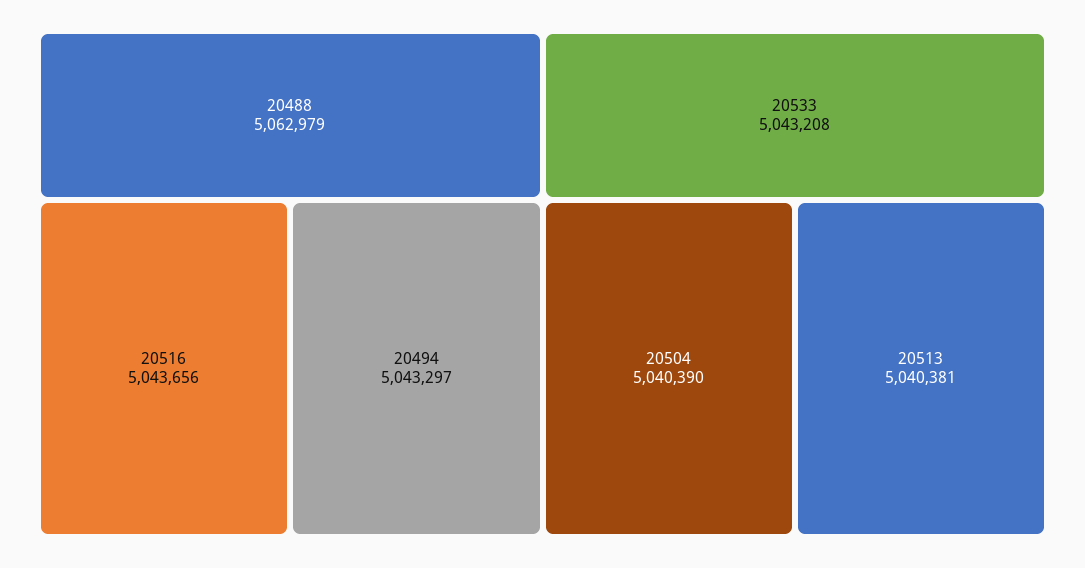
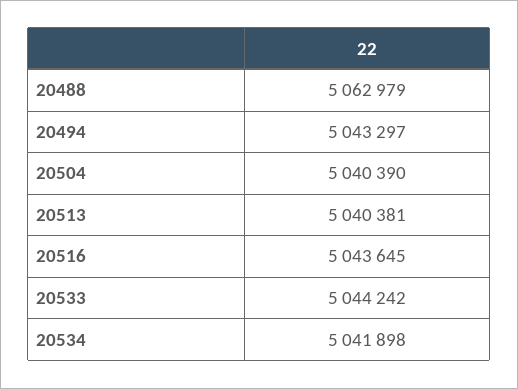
20516: 5043656 -> 5043645
20533: 5043208 -> 5044242
20534: none -> 5041898

